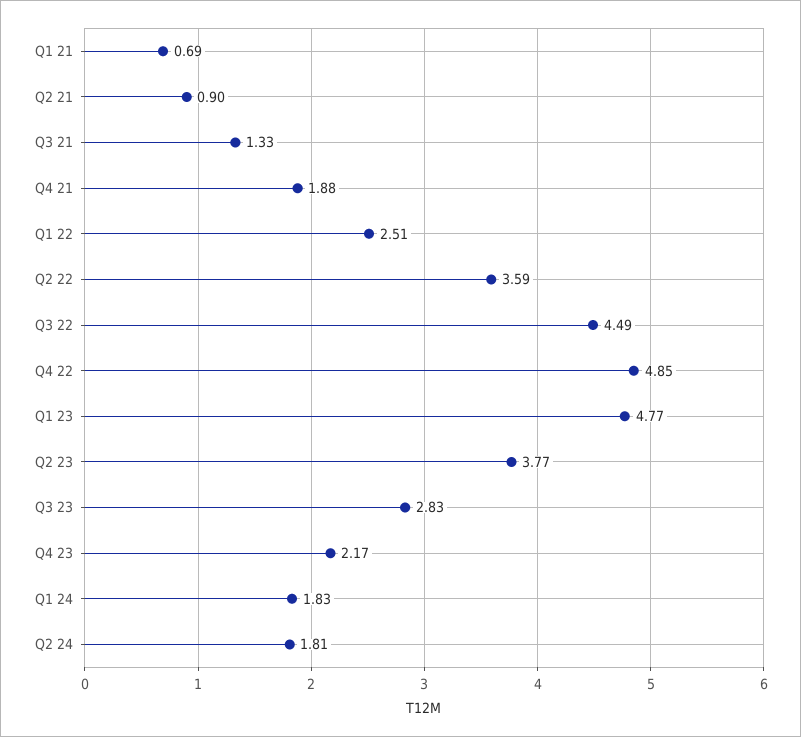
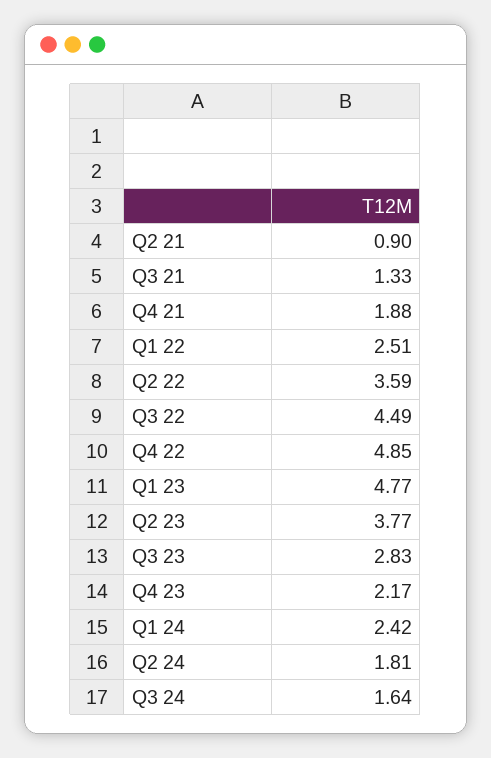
Q1 21: 0.69 -> none
Q1 24: 1.83 -> 2.42
Q3 24: none -> 1.64

